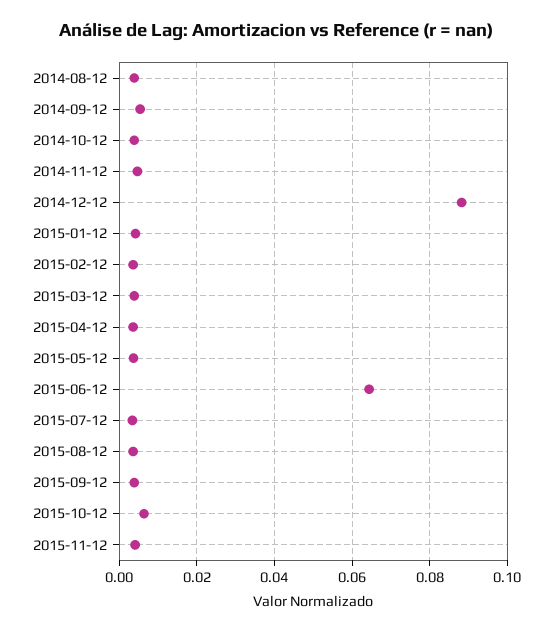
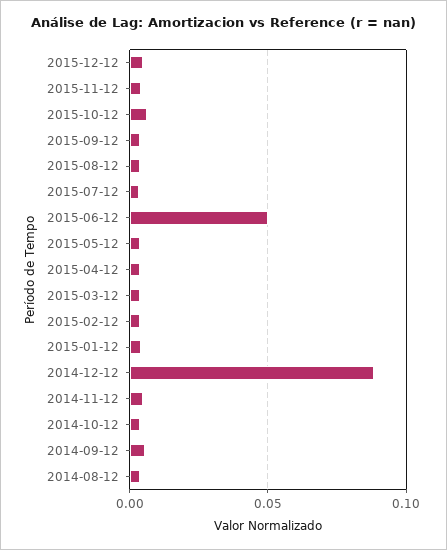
2015-06-12: 0.064 -> 0.05
2015-12-12: none -> 0.005

